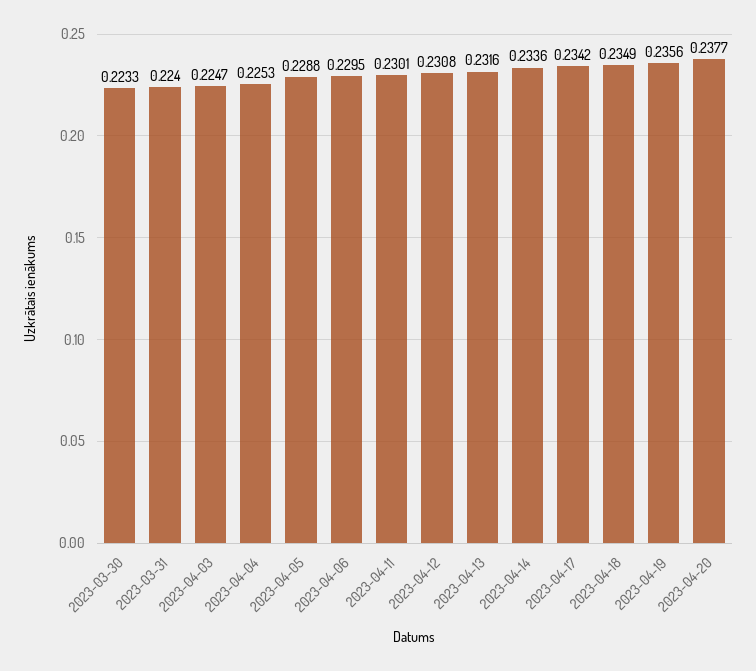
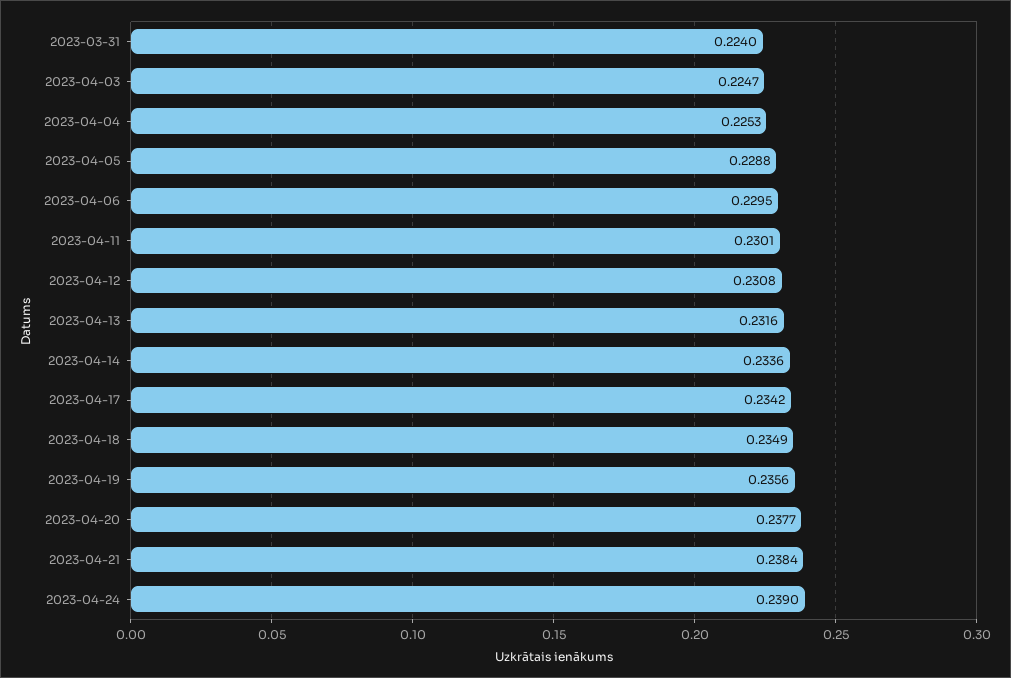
2023-03-30: 0.2233 -> none
2023-04-21: none -> 0.2384
2023-04-24: none -> 0.239

